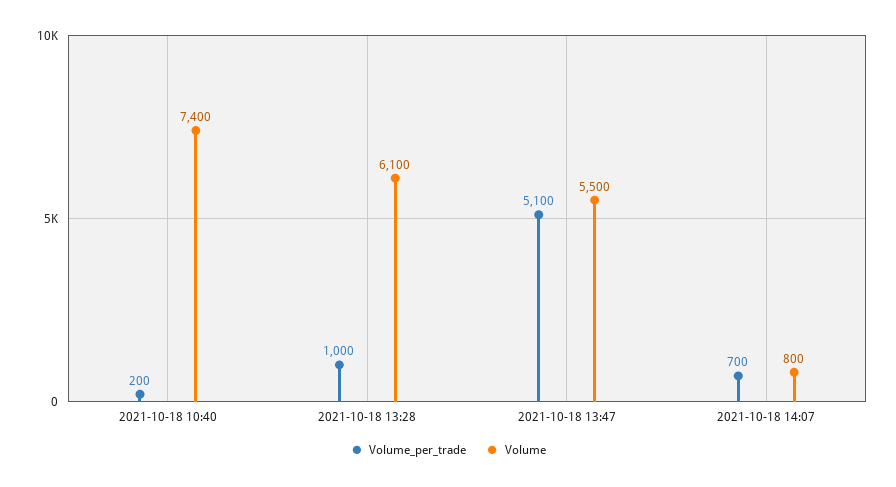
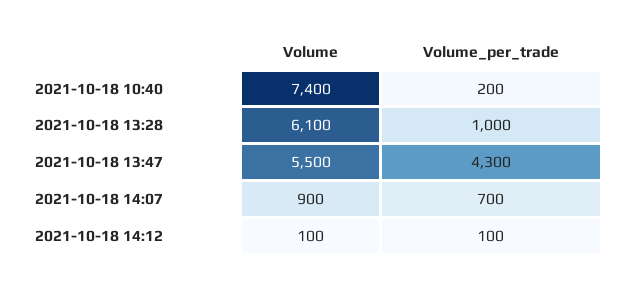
Volume_per_trade, 2021-10-18 13:47: 5100 -> 4300
Volume, 2021-10-18 14:07: 800 -> 900
Volume, 2021-10-18 14:12: none -> 100
Volume_per_trade, 2021-10-18 14:12: none -> 100

